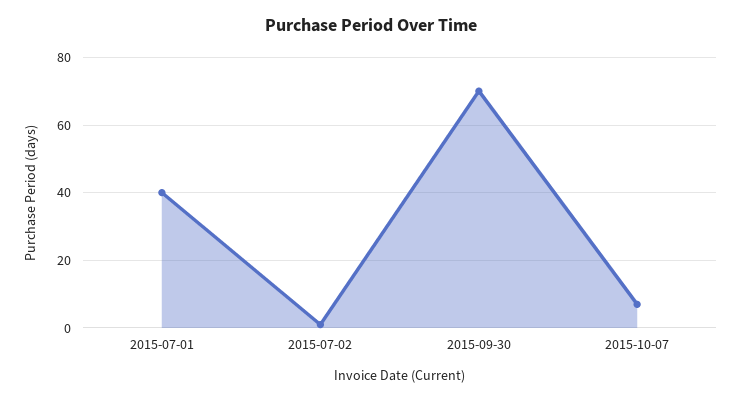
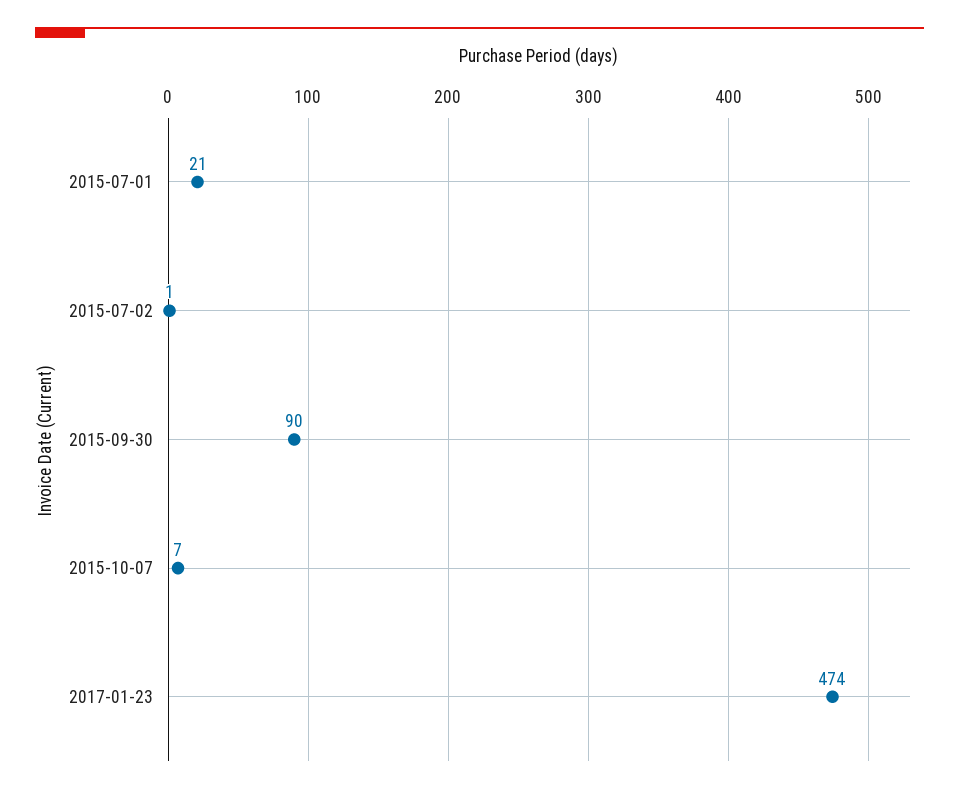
2015-07-01: 40 -> 21
2015-09-30: 70 -> 90
2017-01-23: none -> 474

